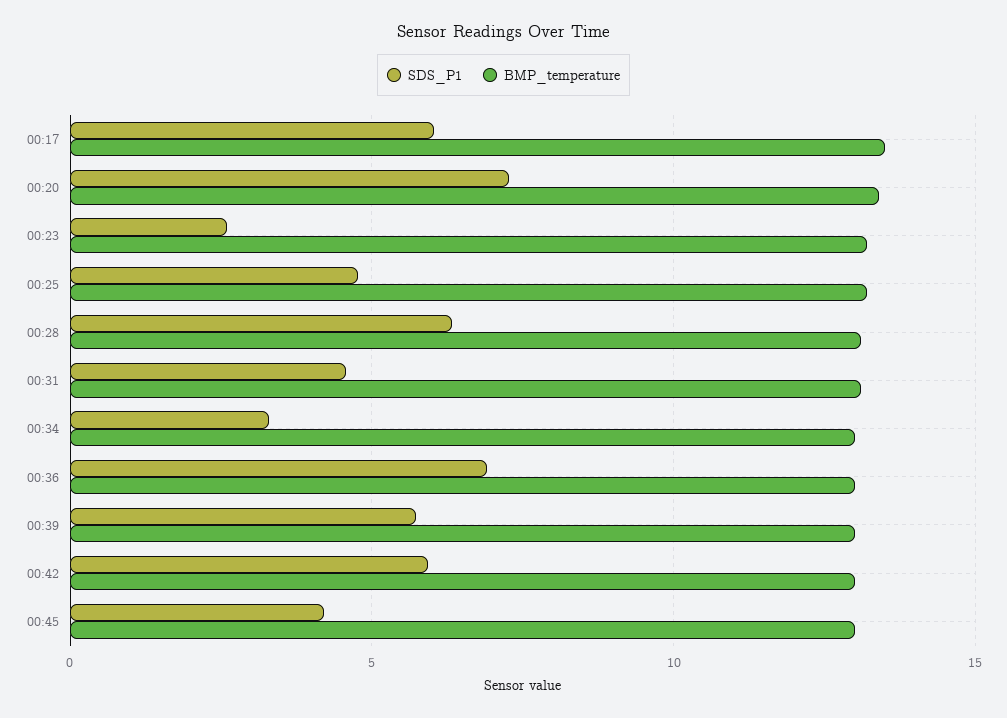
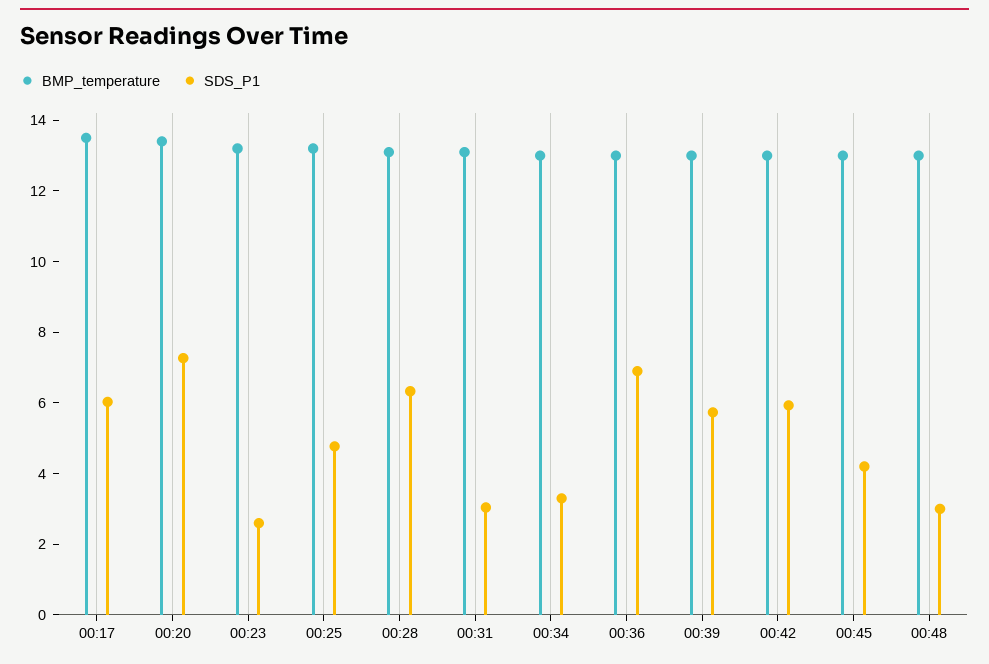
SDS_P1, 00:31: 4.5 -> 3
BMP_temperature, 00:48: none -> 13
SDS_P1, 00:48: none -> 3

